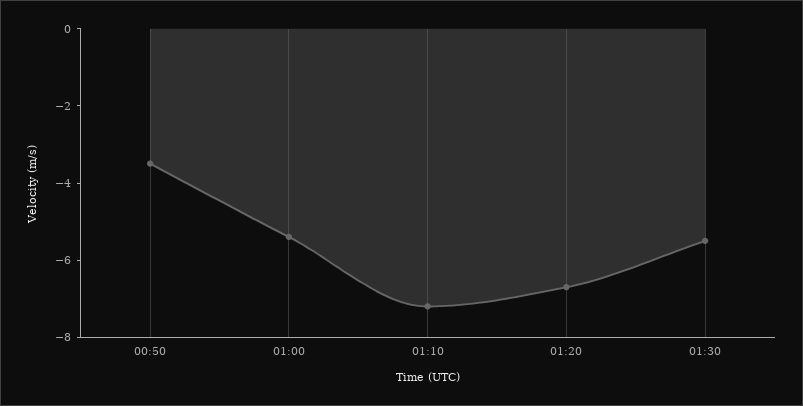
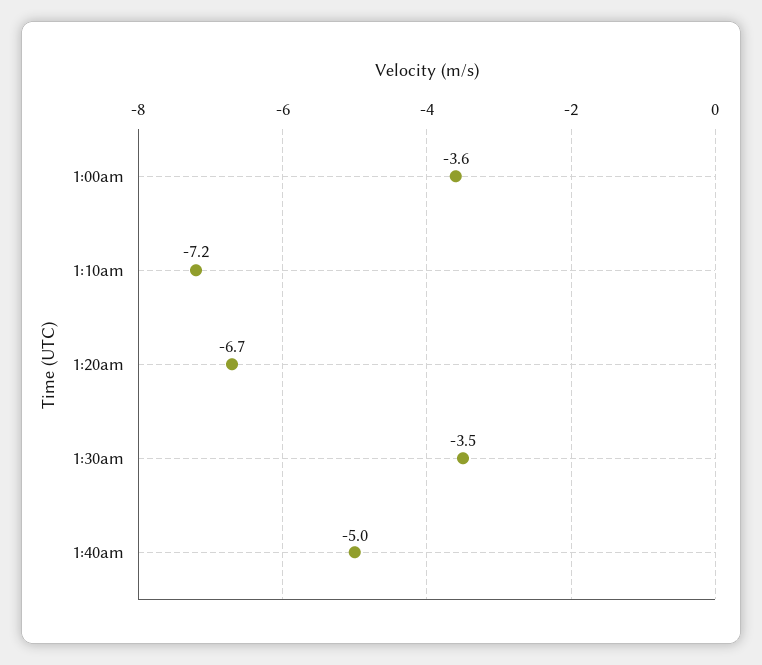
00:50: -3.5 -> none
01:00: -5.5 -> -3.6
01:30: -5.5 -> -3.5
1:40am: none -> -5

